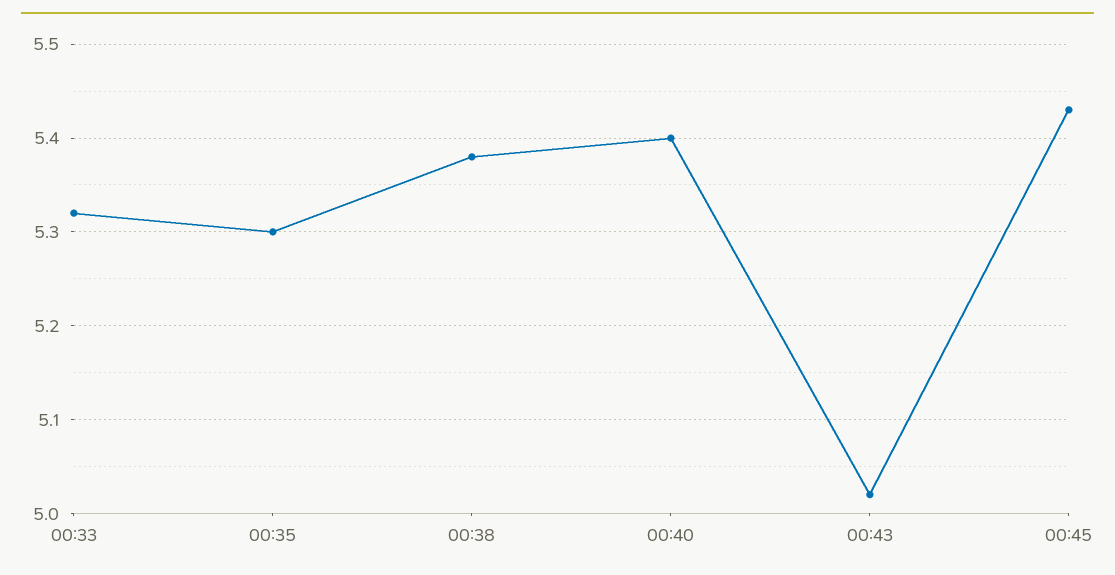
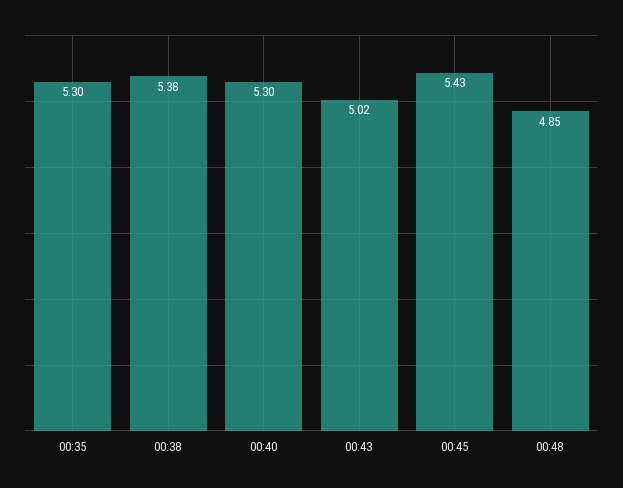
00:33: 5.32 -> none
00:40: 5.4 -> 5.3
00:48: none -> 4.85

